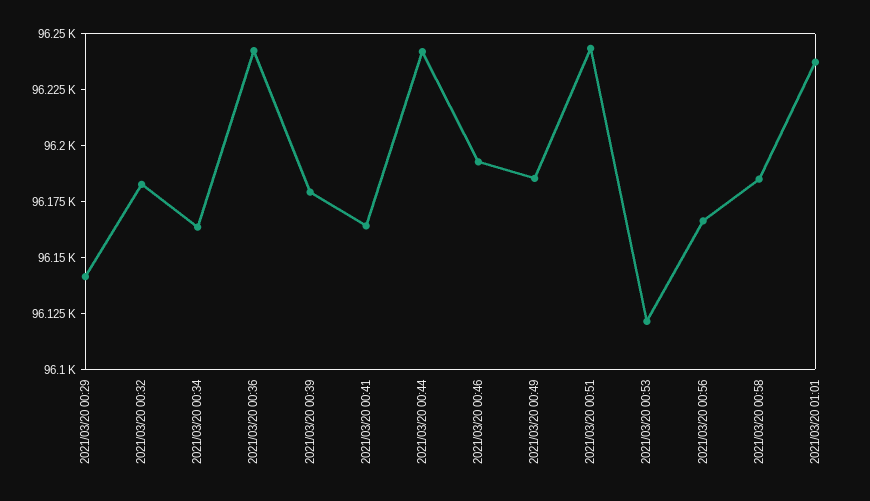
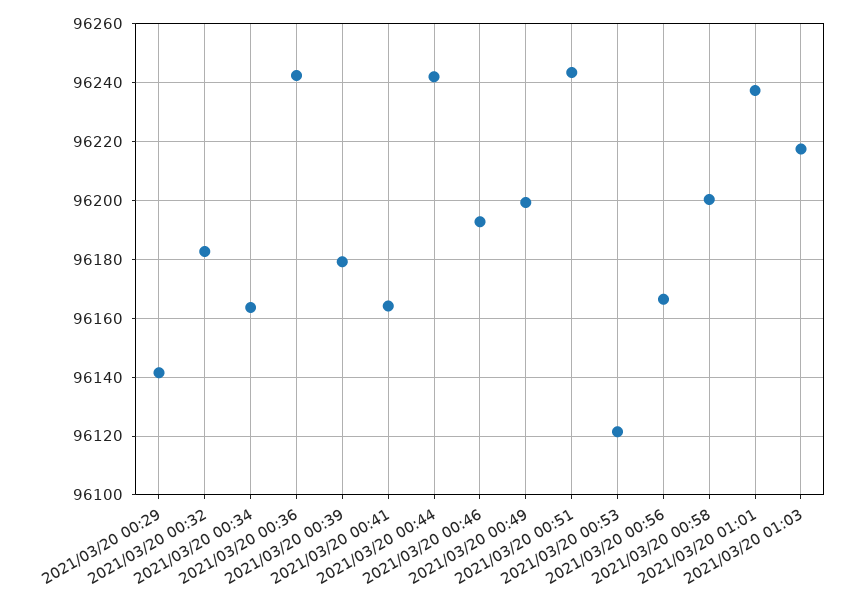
2021/03/20 00:49: 96185 -> 96200
2021/03/20 00:58: 96185 -> 96200
2021/03/20 01:03: none -> 96217.5

